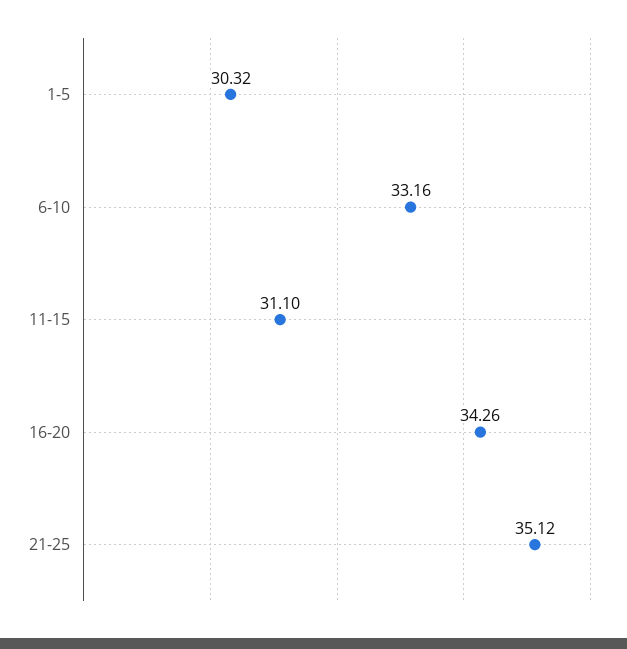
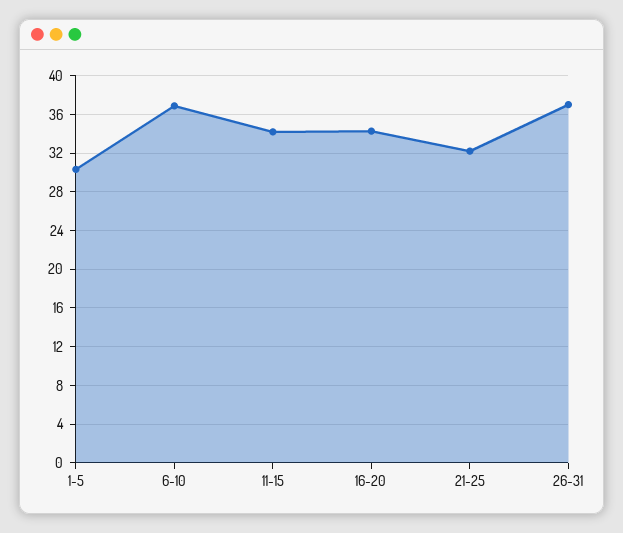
6-10: 33.16 -> 37
11-15: 31.1 -> 34
21-25: 35.12 -> 32
26-31: none -> 37

